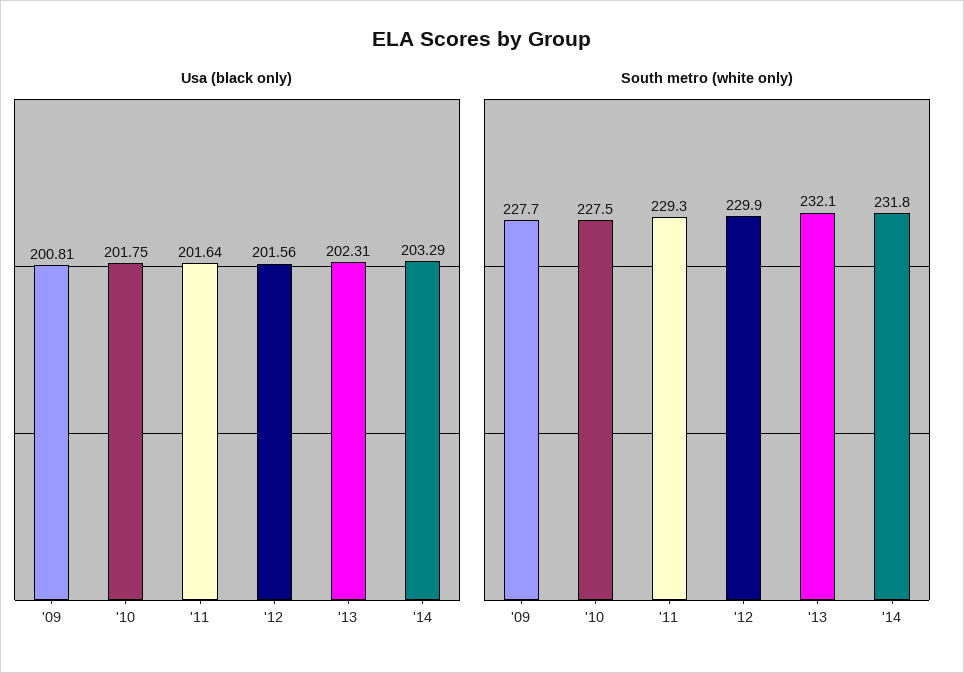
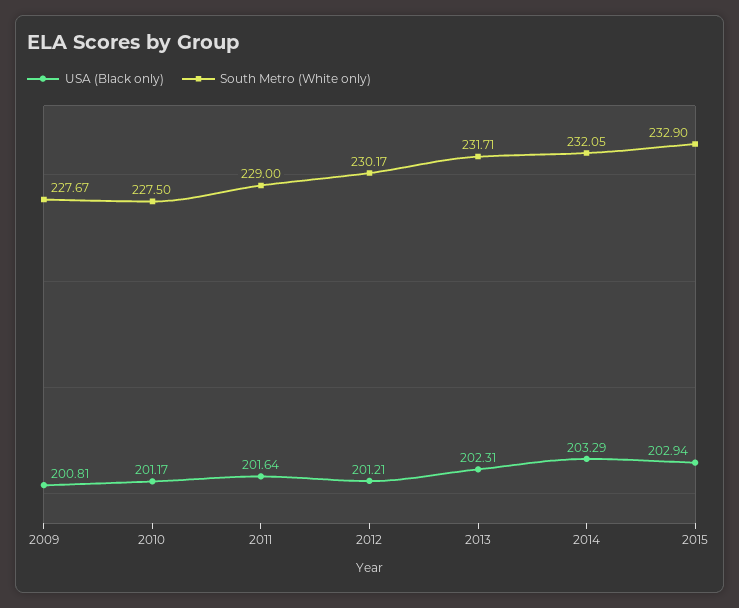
Usa (black only), '10: 201.75 -> 201.17
Usa (black only), '12: 201.56 -> 201.21
South metro (white only), '11: 229.3 -> 229
South metro (white only), '12: 229.9 -> 230.17
South metro (white only), '13: 232.1 -> 231.71
South metro (white only), '14: 231.8 -> 232.05
Usa (black only), 2015: none -> 202.94
South metro (white only), 2015: none -> 232.9

